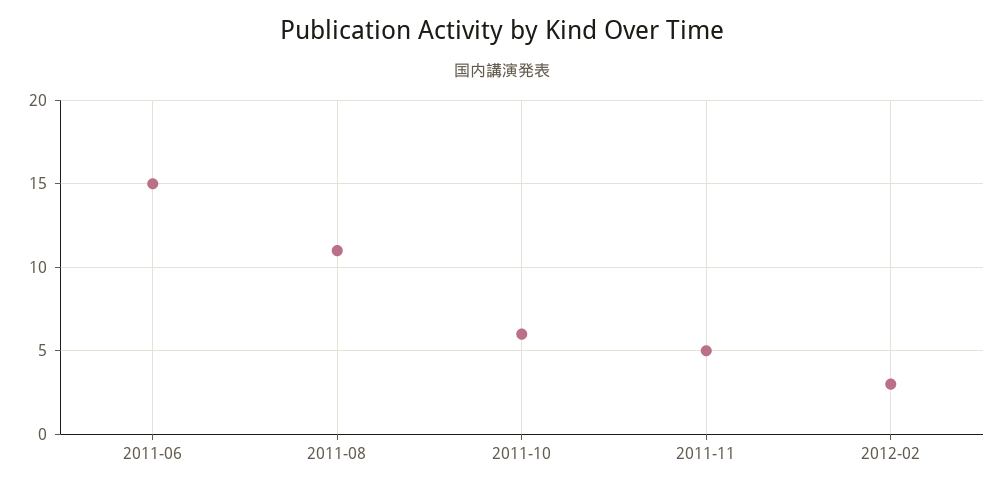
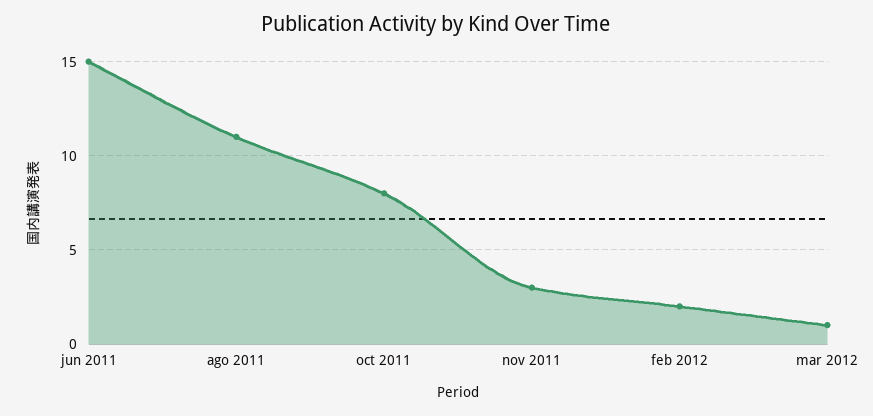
2011-10: 6 -> 8
2011-11: 5 -> 3
2012-02: 3 -> 2
mar 2012: none -> 1

